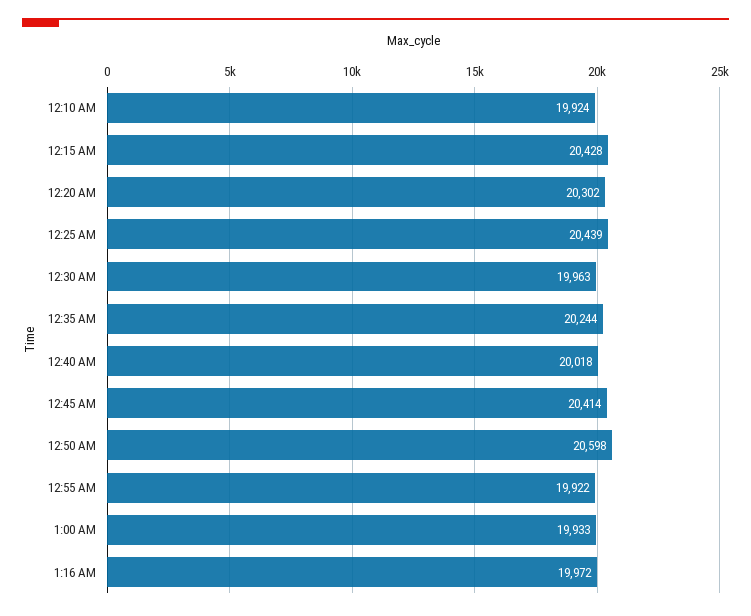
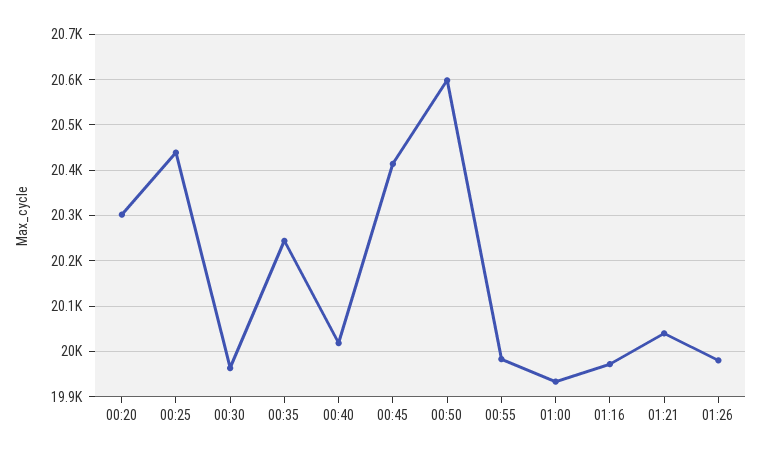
12:10 AM: 19924 -> none
12:15 AM: 20428 -> none
12:55 AM: 19922 -> 19980
01:21: none -> 20040
01:26: none -> 19980

